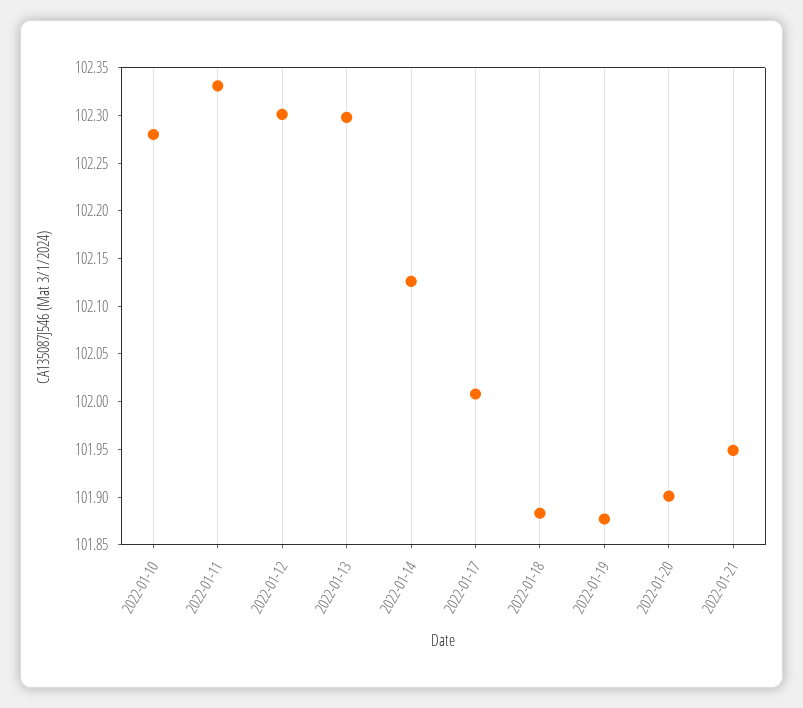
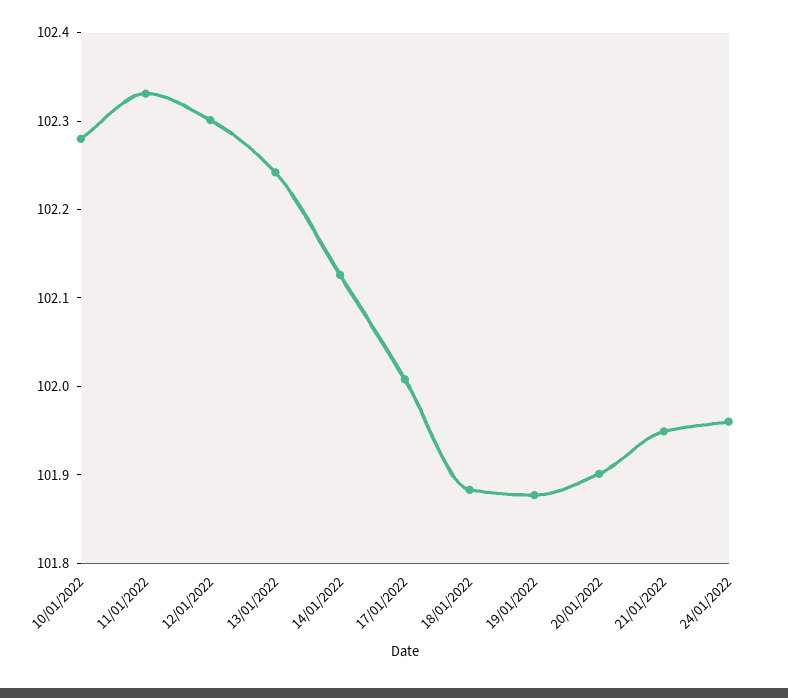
2022-01-13: 102.3 -> 102.24
24/01/2022: none -> 101.96

